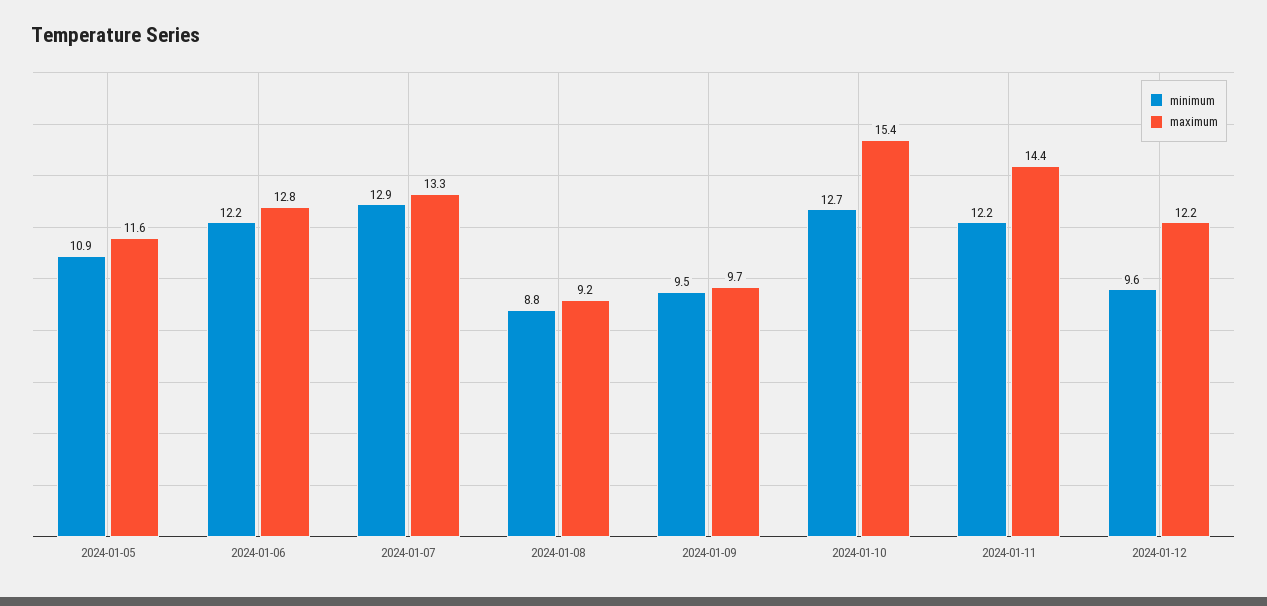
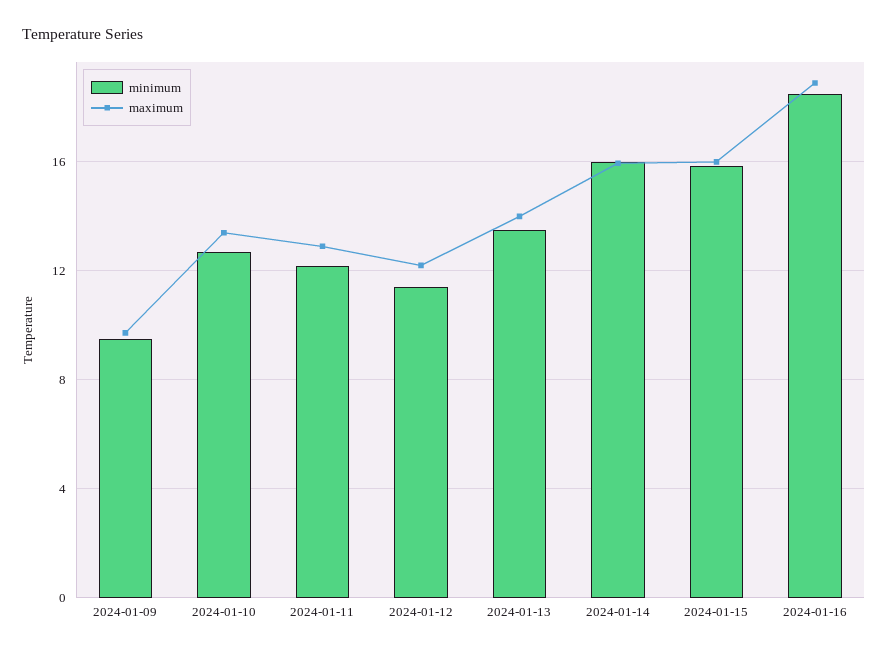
minimum, 2024-01-05: 10.9 -> none
maximum, 2024-01-05: 11.6 -> none
minimum, 2024-01-06: 12.2 -> none
maximum, 2024-01-06: 12.8 -> none
minimum, 2024-01-07: 12.9 -> none
maximum, 2024-01-07: 13.3 -> none
minimum, 2024-01-08: 8.8 -> none
maximum, 2024-01-08: 9.2 -> none
maximum, 2024-01-10: 15.4 -> 13.5
maximum, 2024-01-11: 14.4 -> 13
minimum, 2024-01-12: 9.6 -> 11.5
minimum, 2024-01-13: none -> 13.5
maximum, 2024-01-13: none -> 14
minimum, 2024-01-14: none -> 16
maximum, 2024-01-14: none -> 16
minimum, 2024-01-15: none -> 16
maximum, 2024-01-15: none -> 16
minimum, 2024-01-16: none -> 18.5
maximum, 2024-01-16: none -> 19

